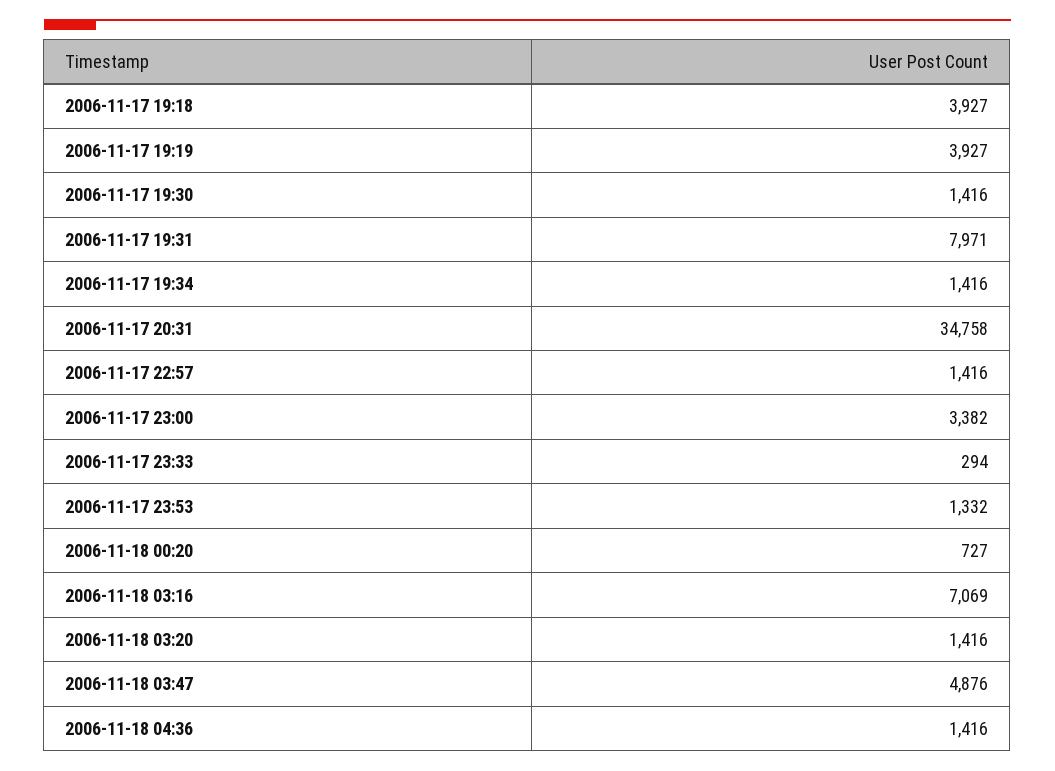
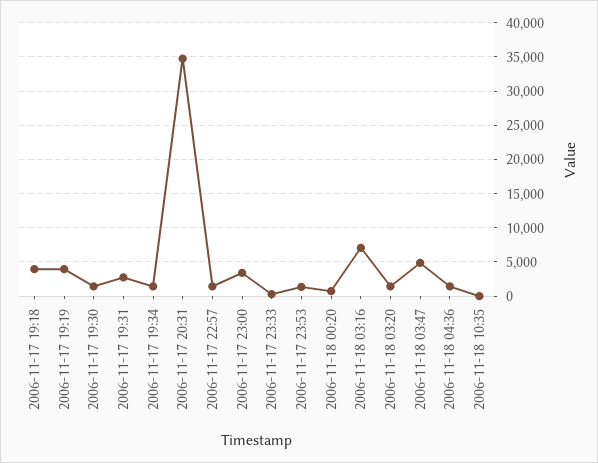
2006-11-17 19:31: 7971 -> 3000
2006-11-18 10:35: none -> 0

